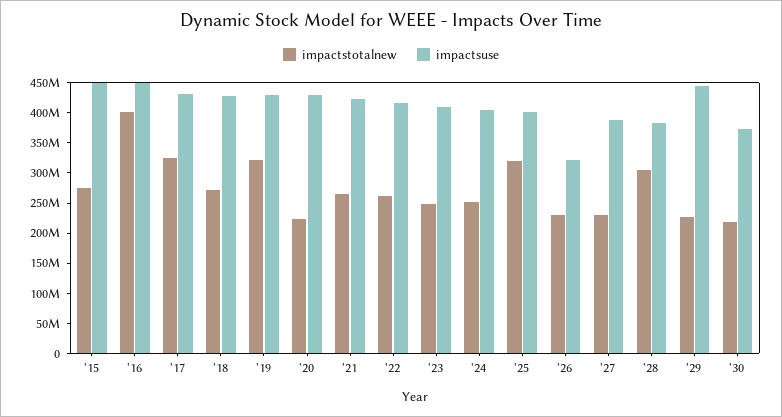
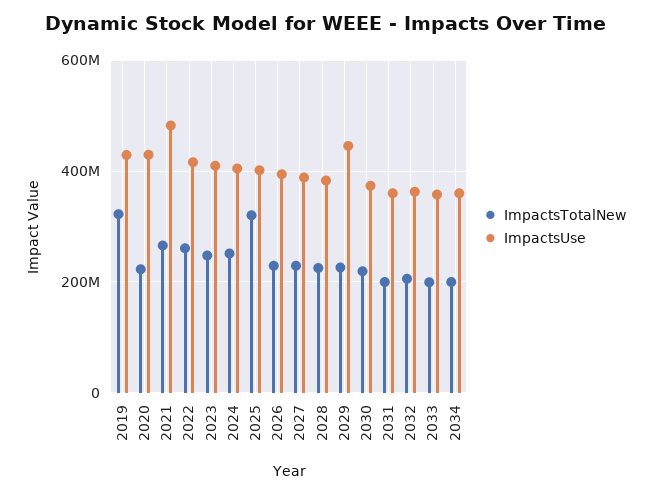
impactstotalnew, '15: 275000000 -> none
impactsuse, '15: 450000000 -> none
impactstotalnew, '16: 400000000 -> none
impactsuse, '16: 450000000 -> none
impactstotalnew, '17: 325000000 -> none
impactsuse, '17: 425000000 -> none
impactstotalnew, '18: 275000000 -> none
impactsuse, '18: 425000000 -> none
impactsuse, '21: 425000000 -> 480000000
impactsuse, '26: 325000000 -> 400000000
impactstotalnew, '28: 300000000 -> 220000000
impactstotalnew, 2031: none -> 200000000
impactsuse, 2031: none -> 360000000
impactstotalnew, 2032: none -> 200000000
impactsuse, 2032: none -> 360000000
impactstotalnew, 2033: none -> 200000000
impactsuse, 2033: none -> 360000000
impactstotalnew, 2034: none -> 200000000
impactsuse, 2034: none -> 360000000

